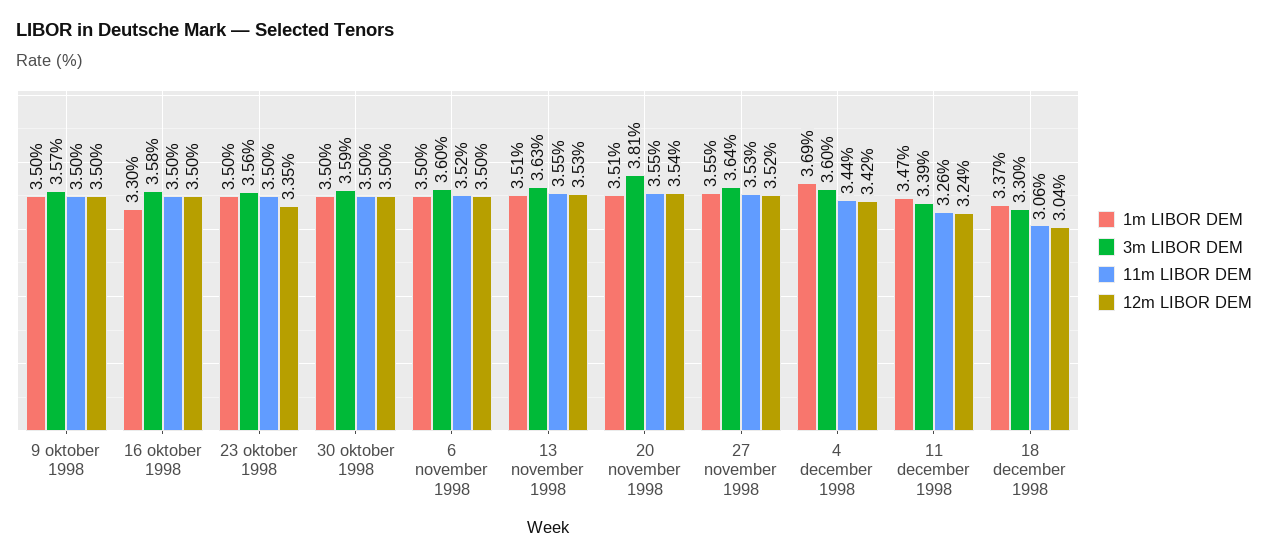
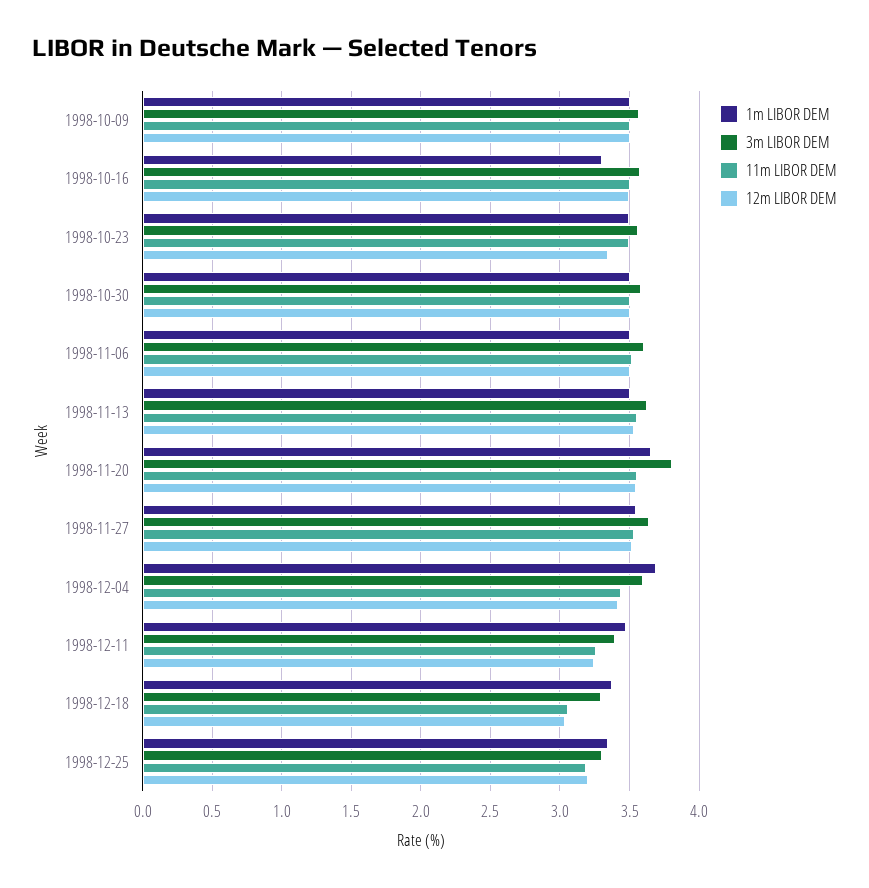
1m LIBOR DEM, 20 november 1998: 3.51 -> 3.65
1m LIBOR DEM, 1998-12-25: none -> 3.35
3m LIBOR DEM, 1998-12-25: none -> 3.3
11m LIBOR DEM, 1998-12-25: none -> 3.2
12m LIBOR DEM, 1998-12-25: none -> 3.2

